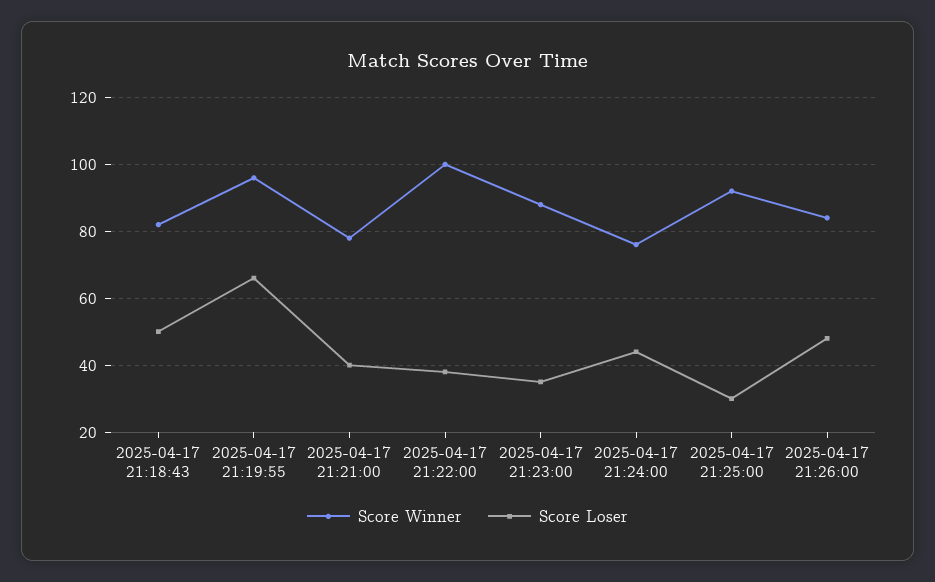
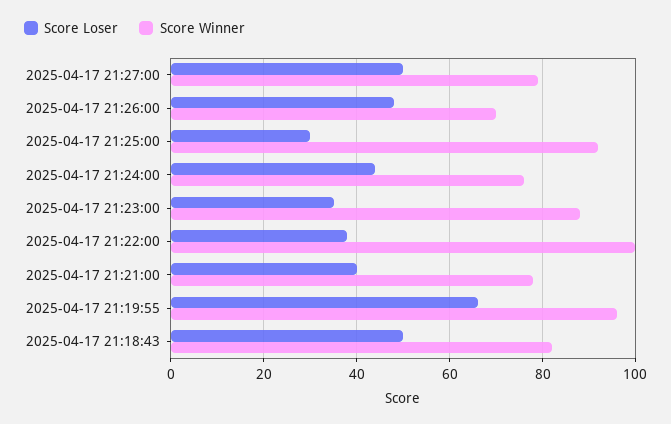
Score Winner, 2025-04-17 21:26:00: 85 -> 70
Score Loser, 2025-04-17 21:27:00: none -> 50
Score Winner, 2025-04-17 21:27:00: none -> 80

